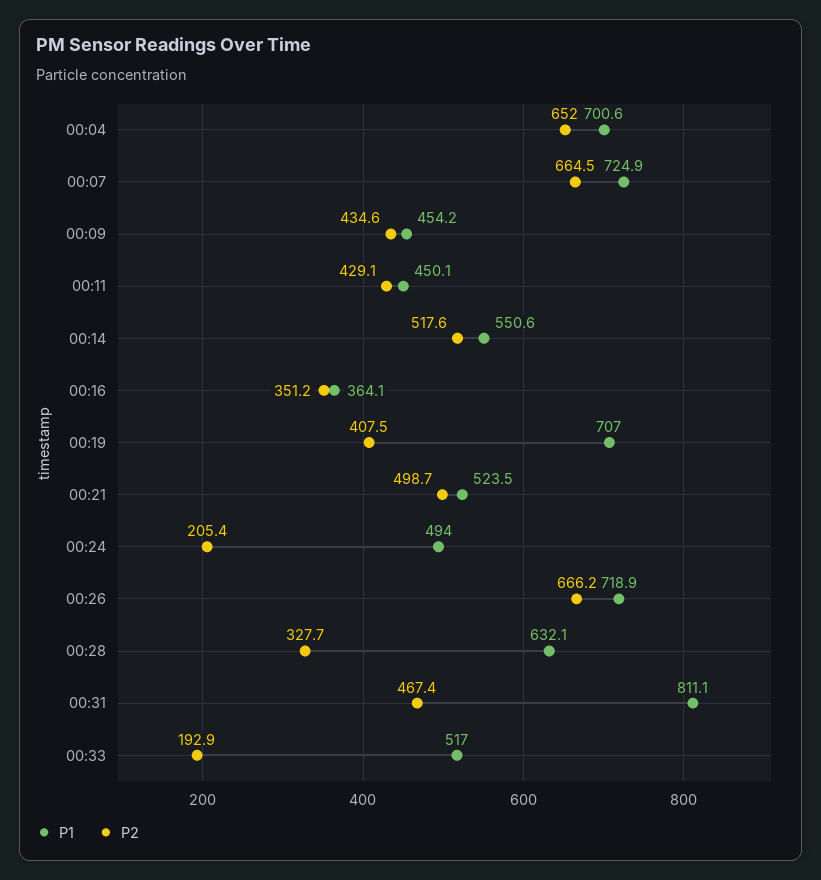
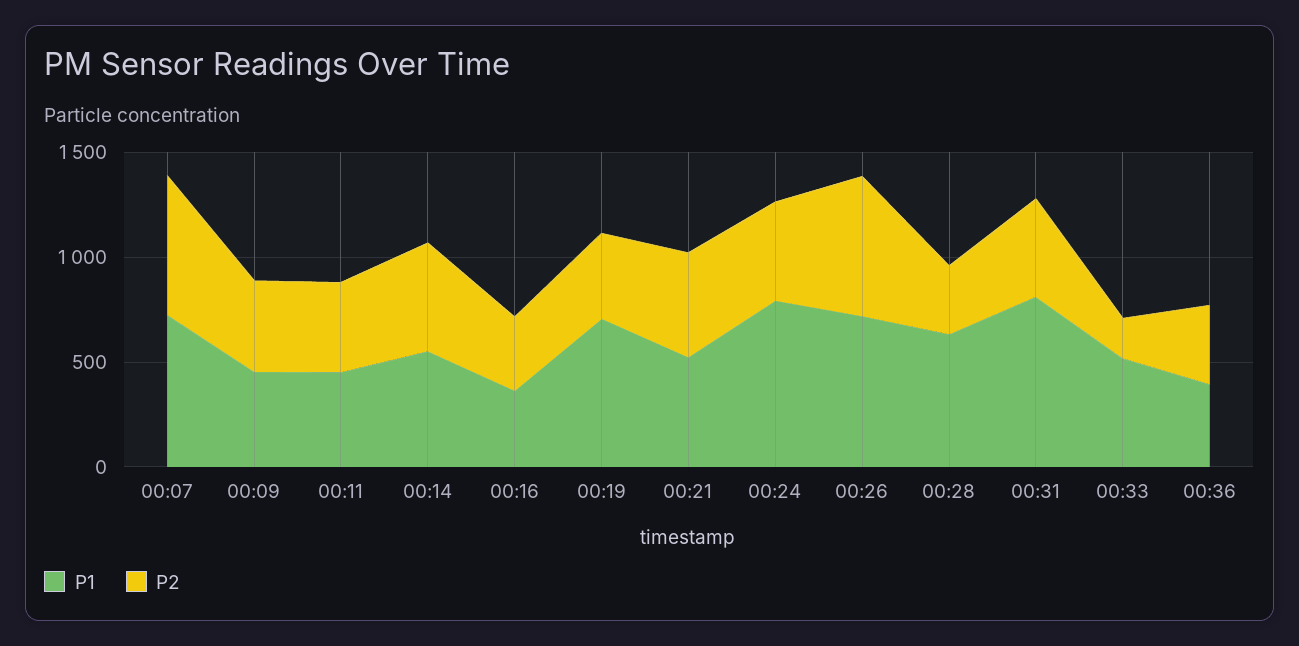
P1, 00:04: 700.6 -> none
P2, 00:04: 652 -> none
P1, 00:24: 494 -> 800
P2, 00:24: 205.4 -> 500
P1, 00:36: none -> 400
P2, 00:36: none -> 400

